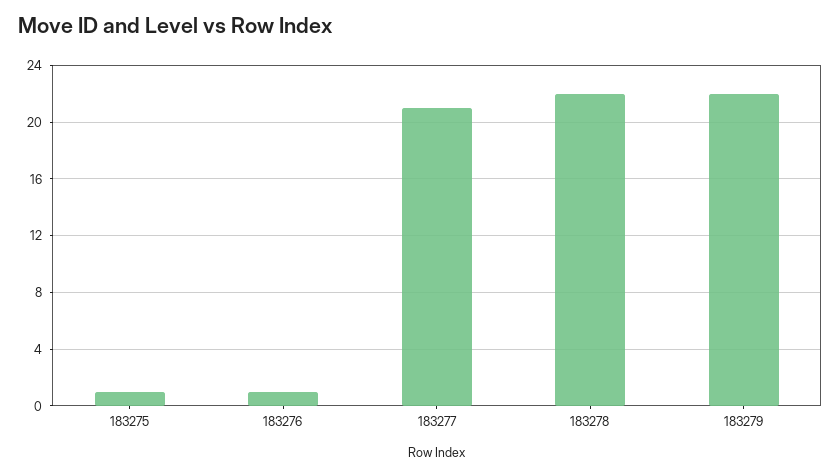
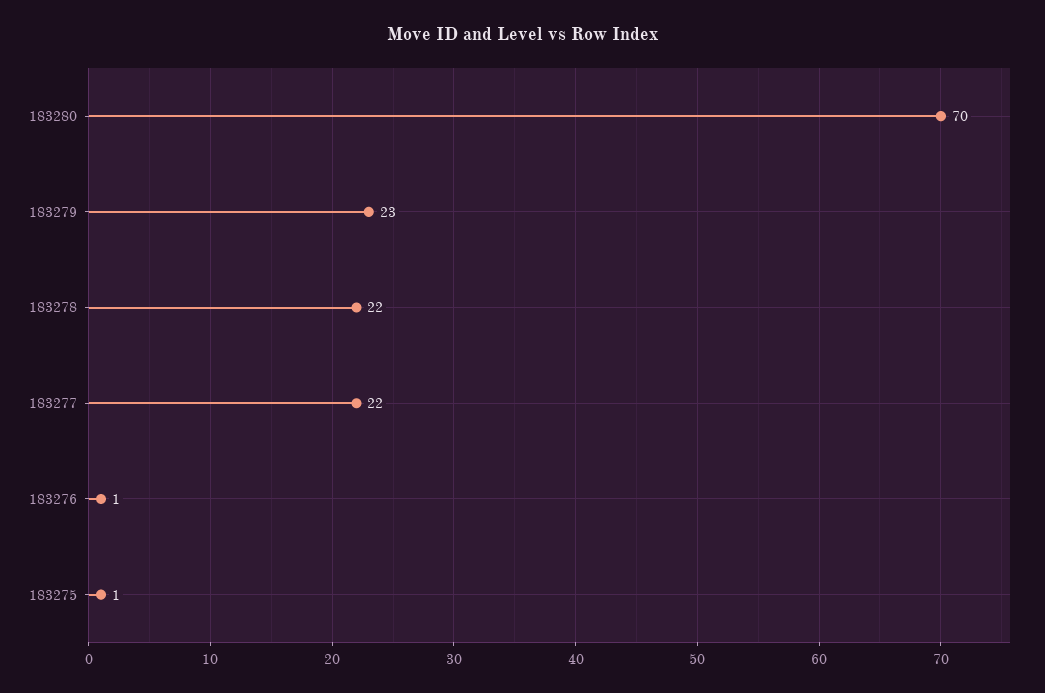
183277: 21 -> 22
183279: 22 -> 23
183280: none -> 70

